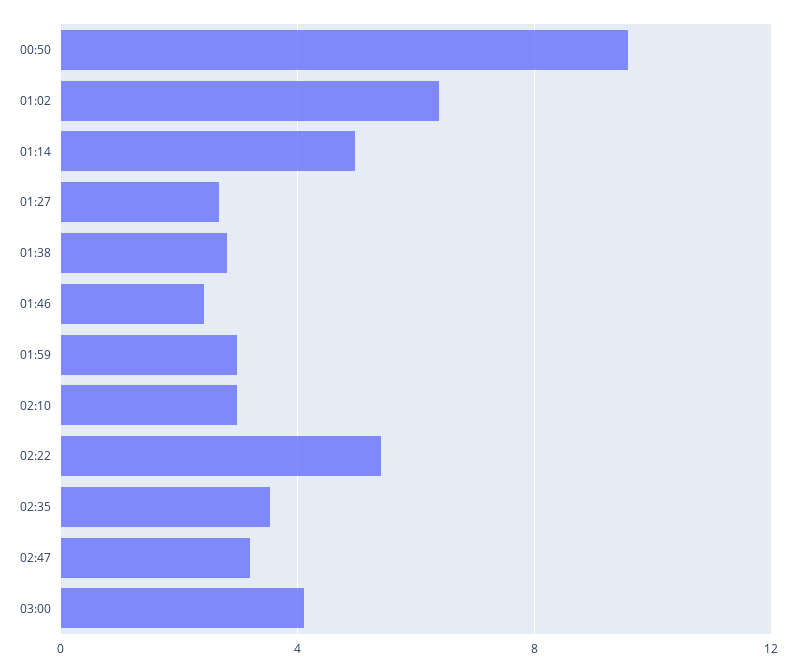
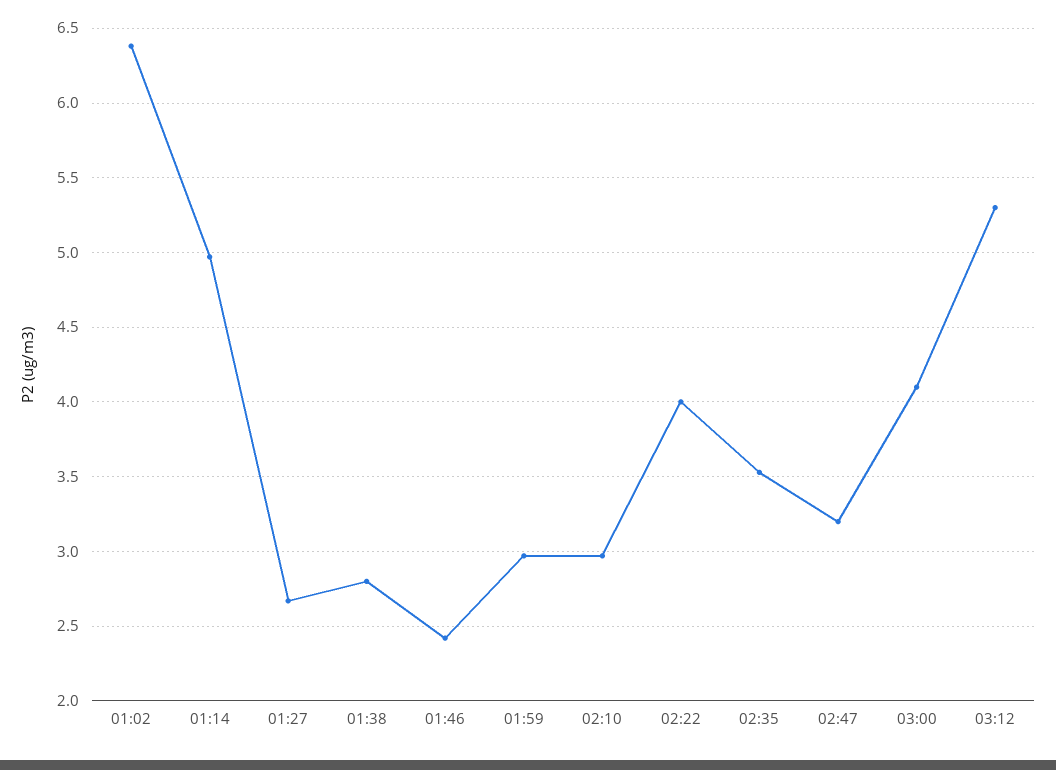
00:50: 9.5 -> none
02:22: 5.5 -> 4
03:12: none -> 5.3

